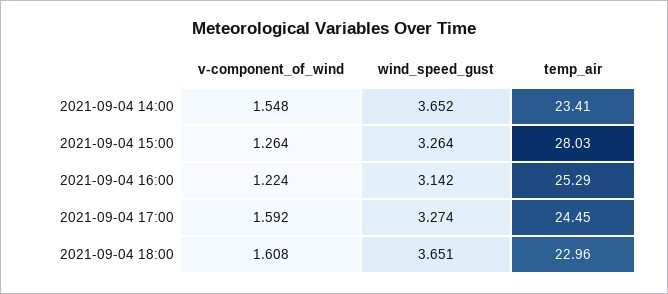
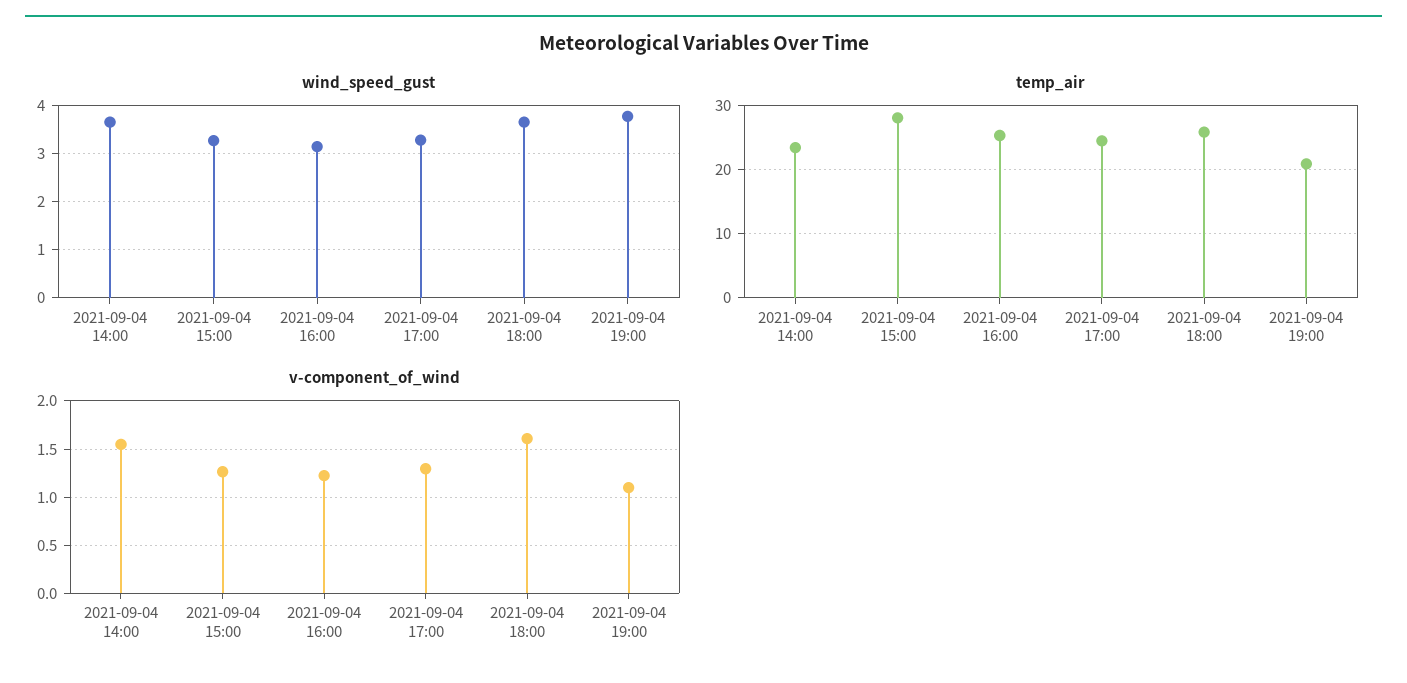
v-component_of_wind, 2021-09-04 17:00: 1.592 -> 1.3
temp_air, 2021-09-04 18:00: 22.96 -> 26
wind_speed_gust, 2021-09-04 19:00: none -> 3.8
temp_air, 2021-09-04 19:00: none -> 21
v-component_of_wind, 2021-09-04 19:00: none -> 1.1

